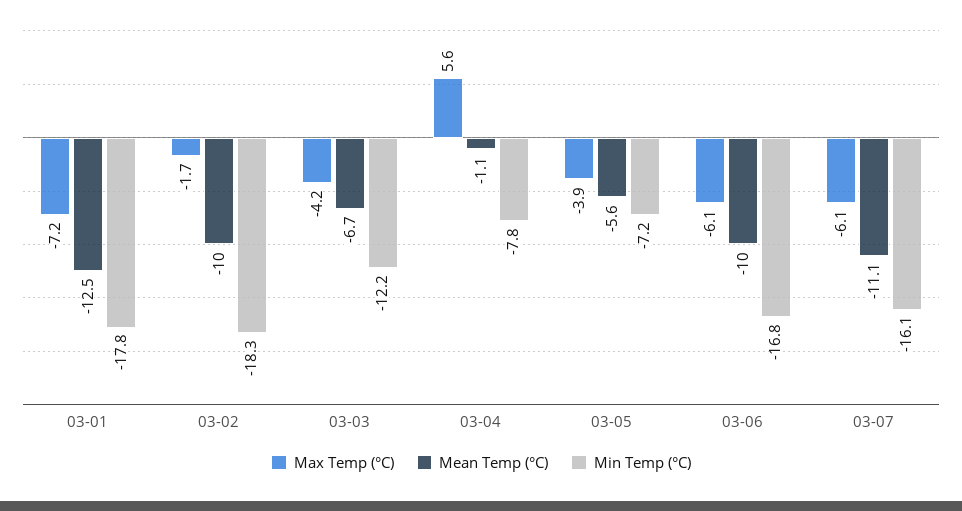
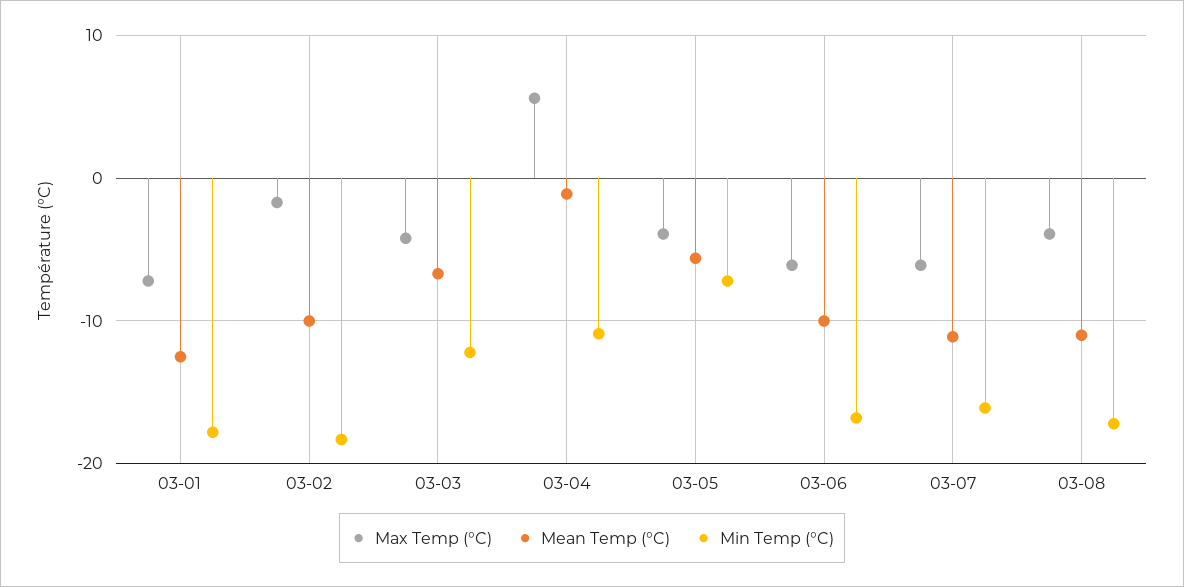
Min Temp (°C), 03-04: -7.8 -> -11
Max Temp (°C), 03-08: none -> -4
Mean Temp (°C), 03-08: none -> -11
Min Temp (°C), 03-08: none -> -17

